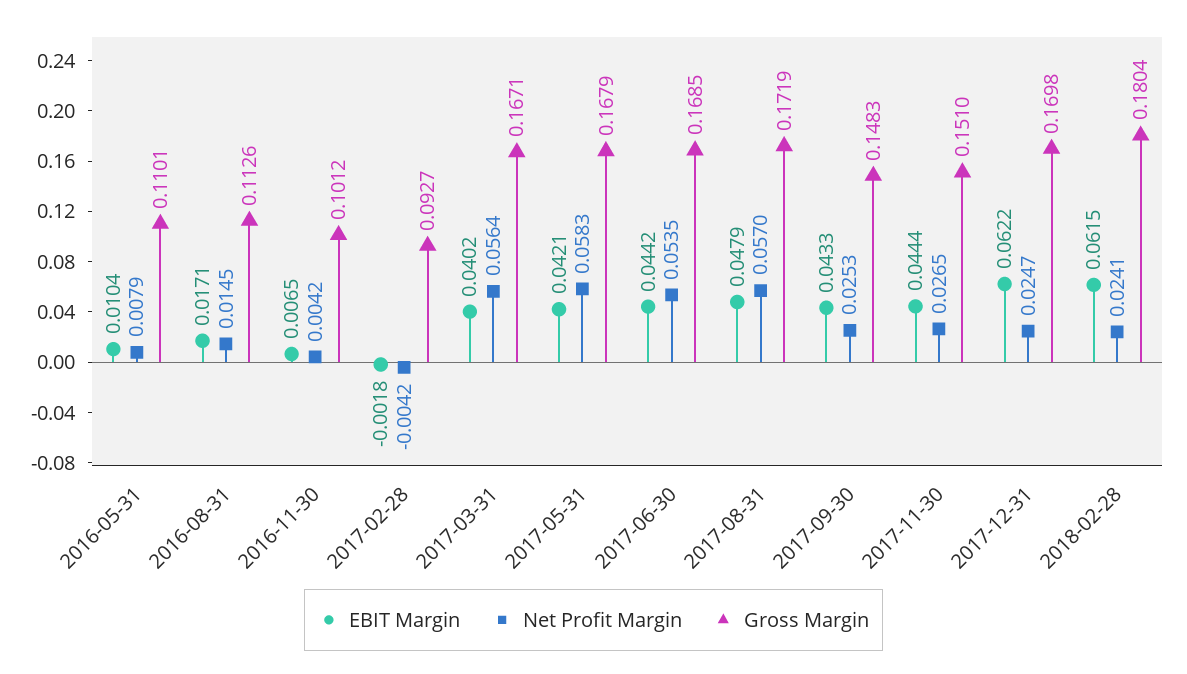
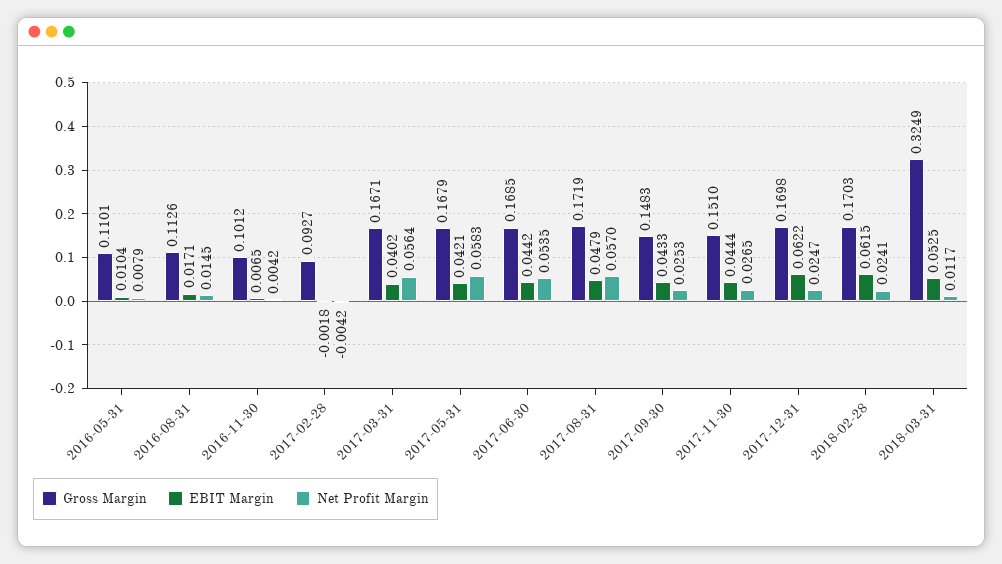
Gross Margin, 2018-02-28: 0.1804 -> 0.1703
Gross Margin, 2018-03-31: none -> 0.3249
EBIT Margin, 2018-03-31: none -> 0.0525
Net Profit Margin, 2018-03-31: none -> 0.0117

